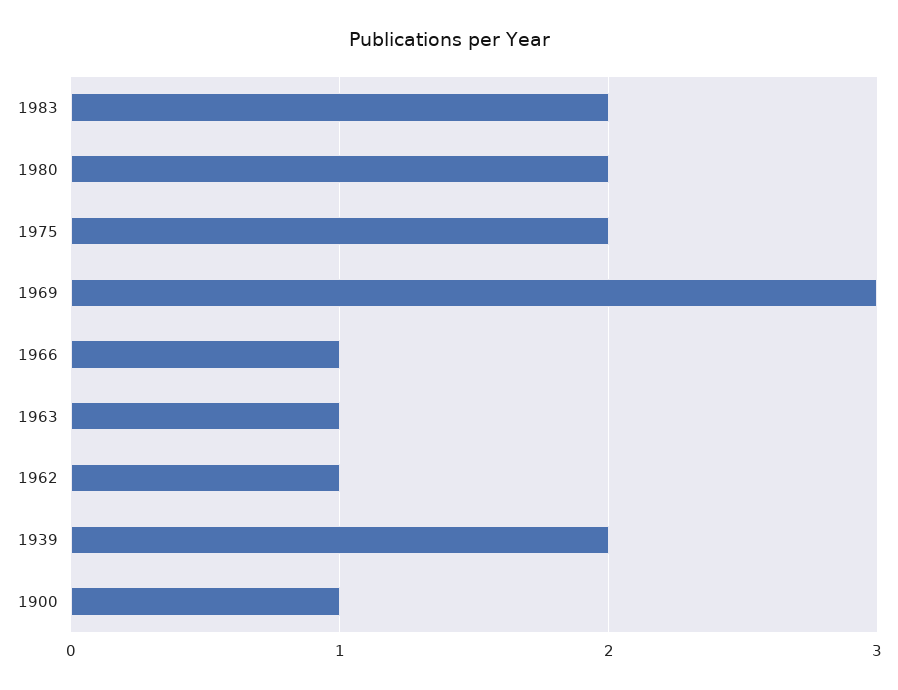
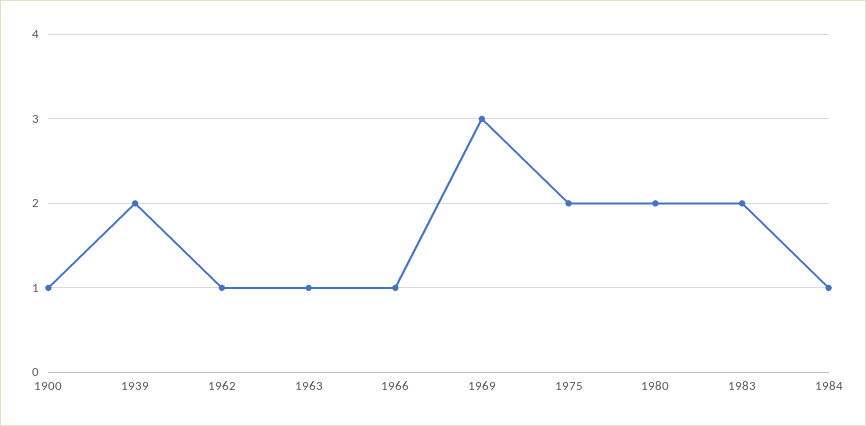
1984: none -> 1

